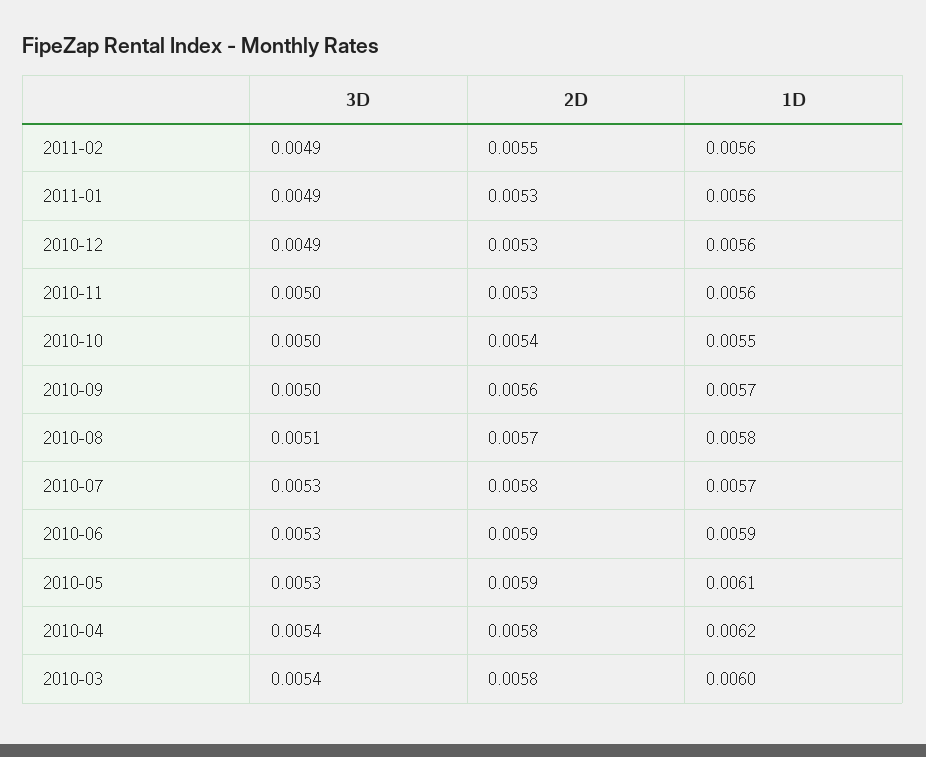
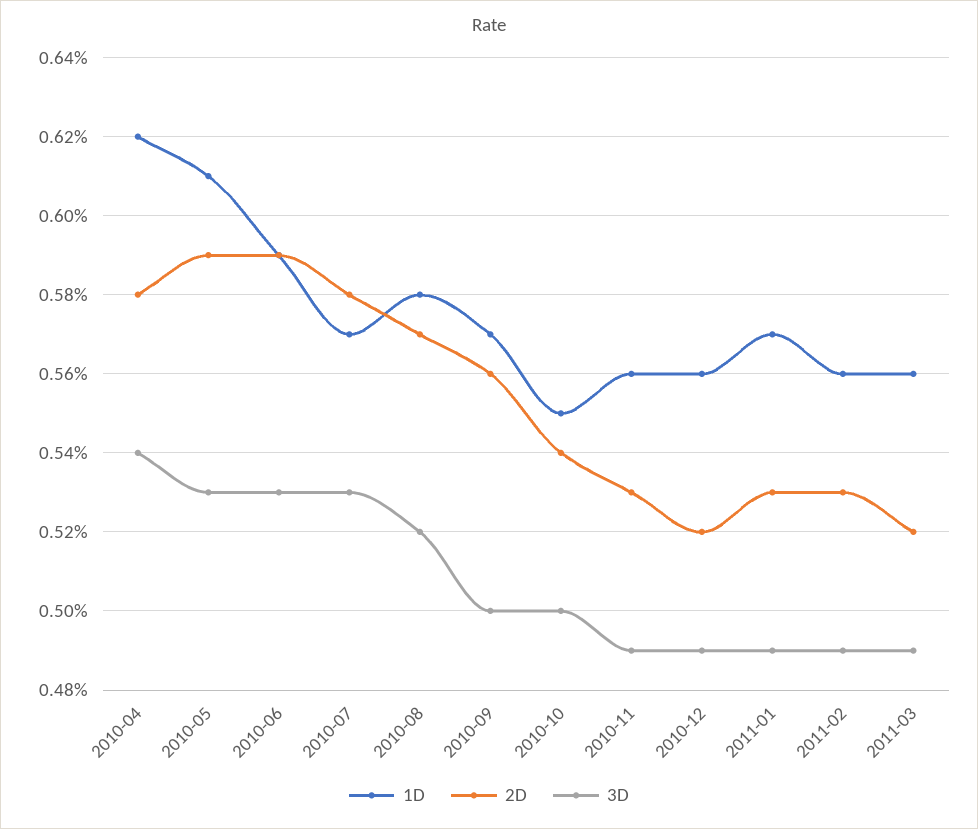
2D, 2011-02: 0.0055 -> 0.0053
1D, 2011-01: 0.0056 -> 0.0057
2D, 2010-12: 0.0053 -> 0.0052
3D, 2010-11: 0.005 -> 0.0049
3D, 2010-08: 0.0051 -> 0.0052
3D, 2010-03: 0.0054 -> none
2D, 2010-03: 0.0058 -> none
1D, 2010-03: 0.006 -> none
1D, 2011-03: none -> 0.0056
2D, 2011-03: none -> 0.0052
3D, 2011-03: none -> 0.0049

